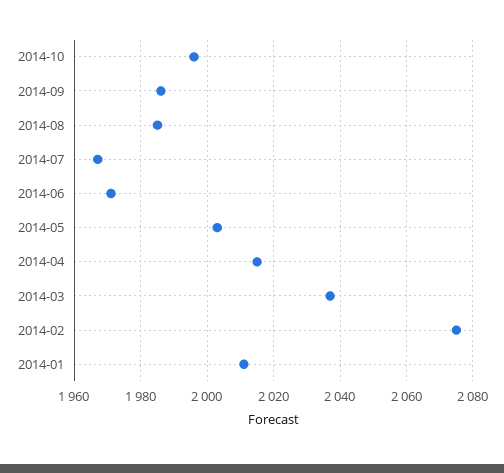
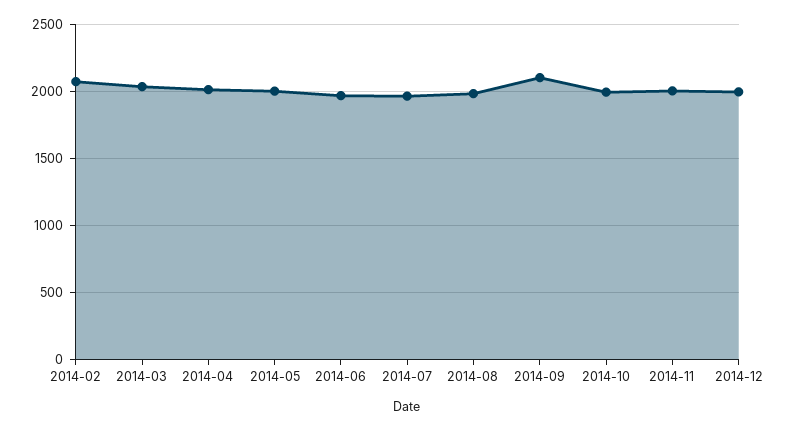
2014-09: 1985 -> 2100
2014-01: 2010 -> none
2014-11: none -> 2000
2014-12: none -> 2000

